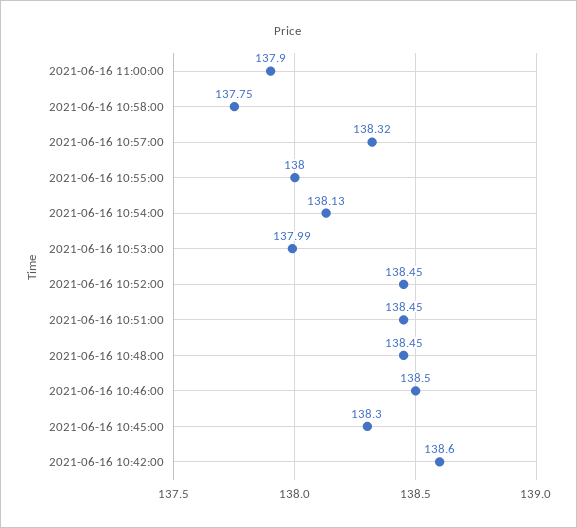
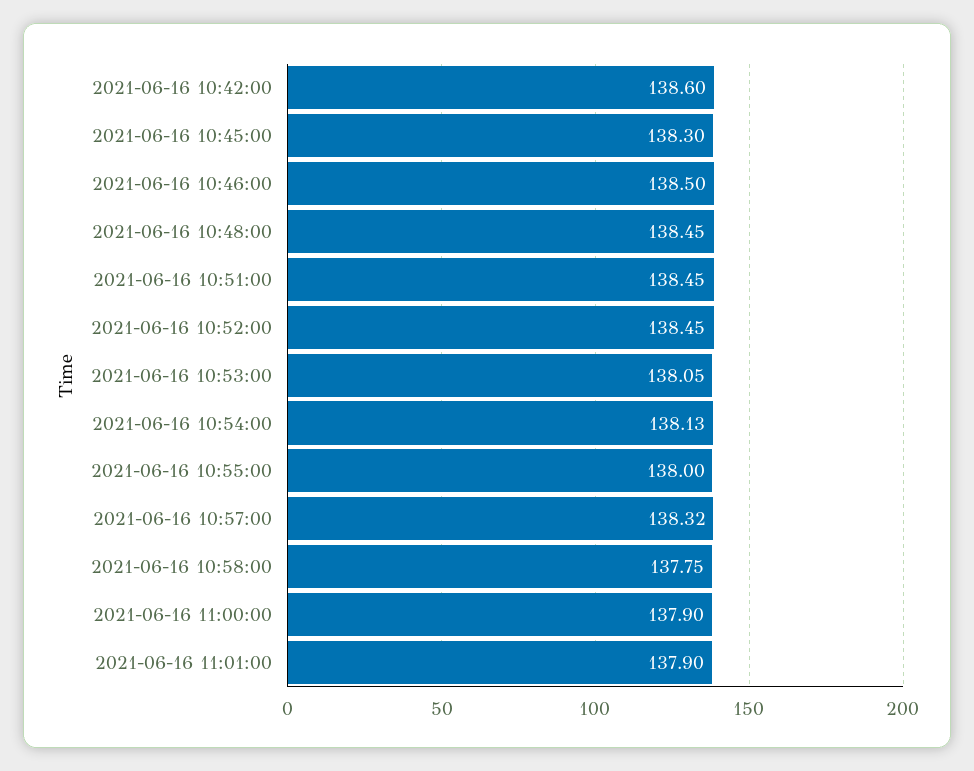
2021-06-16 10:53:00: 137.99 -> 138.05
2021-06-16 11:01:00: none -> 137.9

